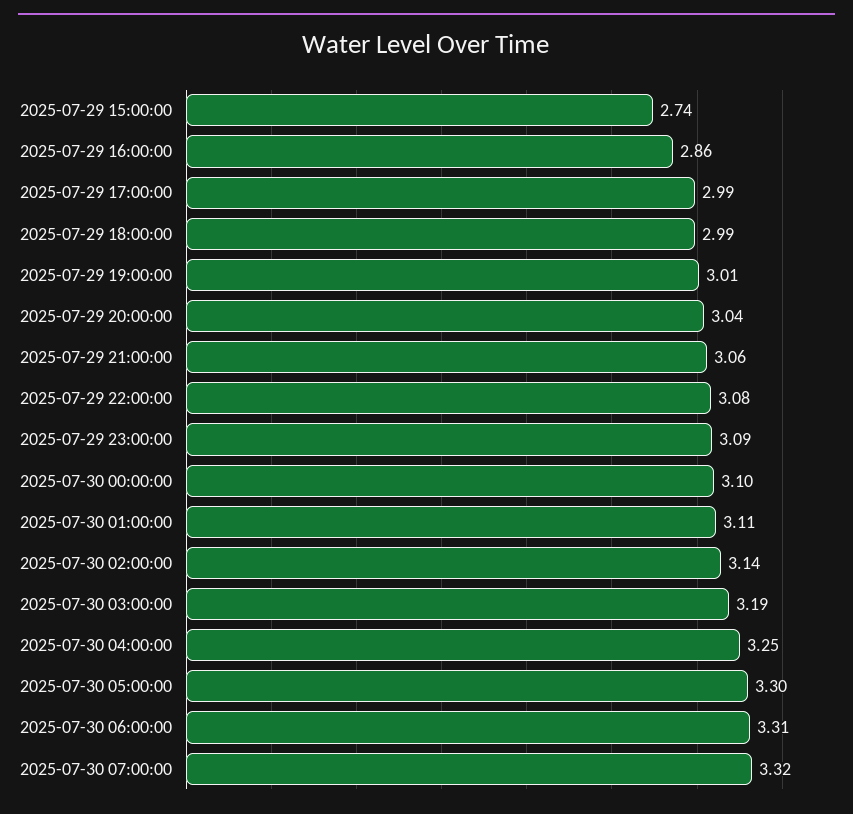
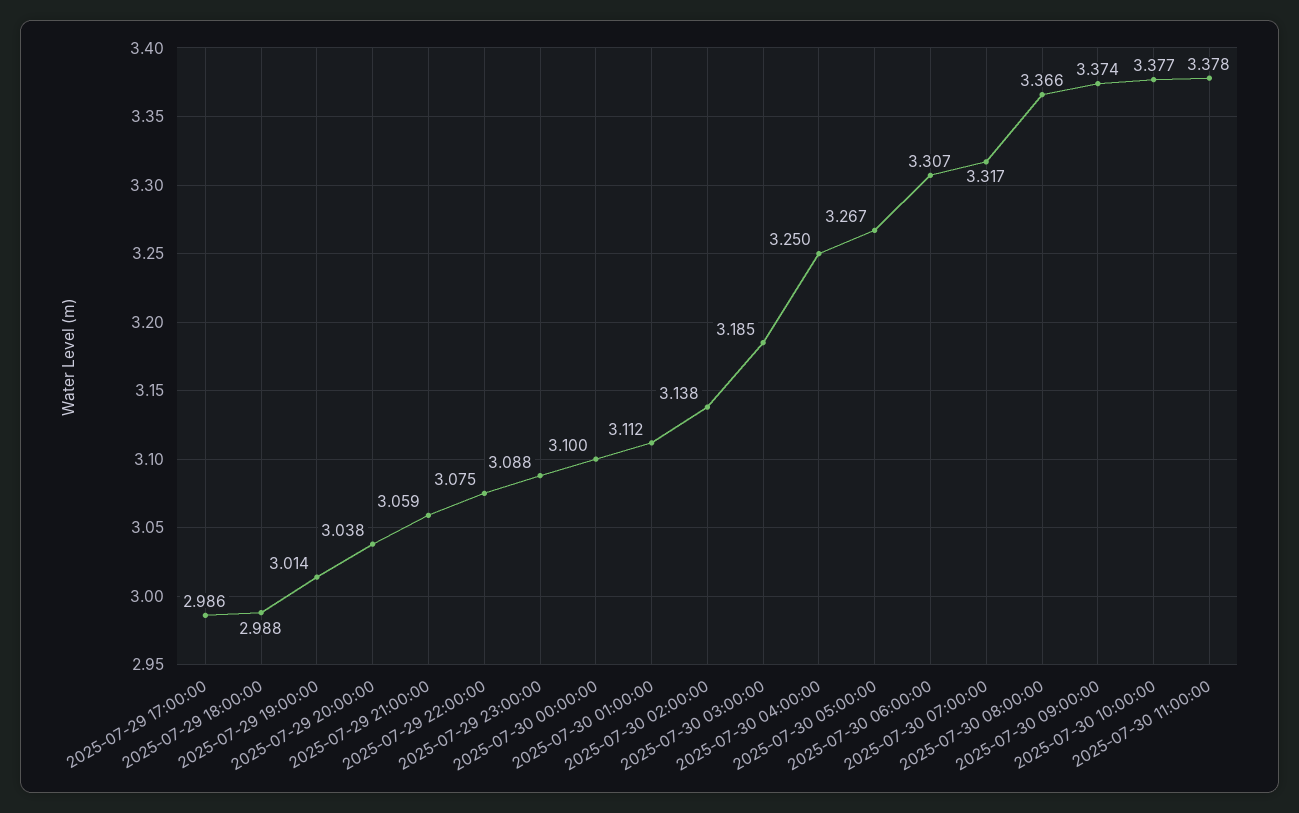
2025-07-29 15:00:00: 2.74 -> none
2025-07-29 16:00:00: 2.86 -> none
2025-07-30 05:00:00: 3.3 -> 3.267
2025-07-30 08:00:00: none -> 3.366
2025-07-30 09:00:00: none -> 3.374
2025-07-30 10:00:00: none -> 3.377
2025-07-30 11:00:00: none -> 3.378

